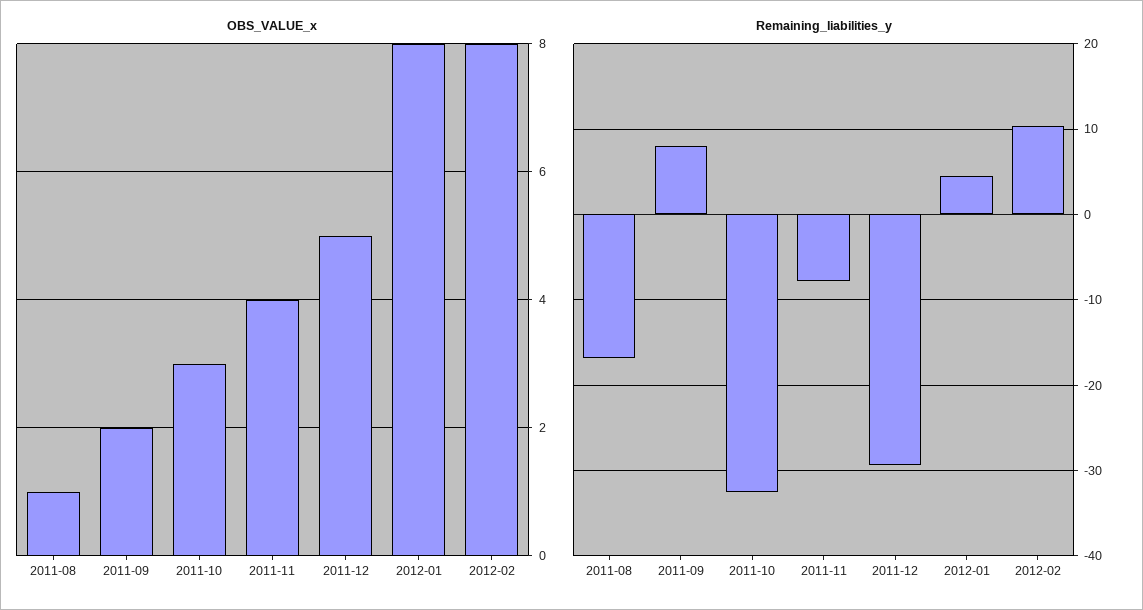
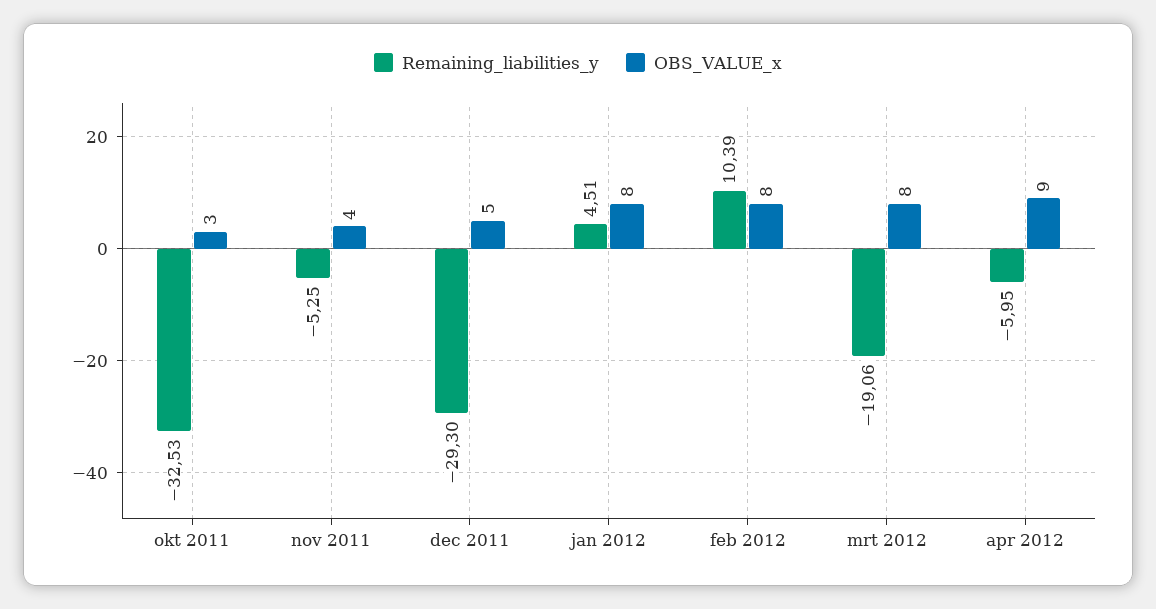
OBS_VALUE_x, 2011-08: 1 -> none
OBS_VALUE_x, 2011-09: 2 -> none
Remaining_liabilities_y, 2011-08: -17 -> none
Remaining_liabilities_y, 2011-09: 8 -> none
Remaining_liabilities_y, 2011-11: -8 -> -5.25
Remaining_liabilities_y, mrt 2012: none -> -19.06
OBS_VALUE_x, mrt 2012: none -> 8
Remaining_liabilities_y, apr 2012: none -> -5.95
OBS_VALUE_x, apr 2012: none -> 9

